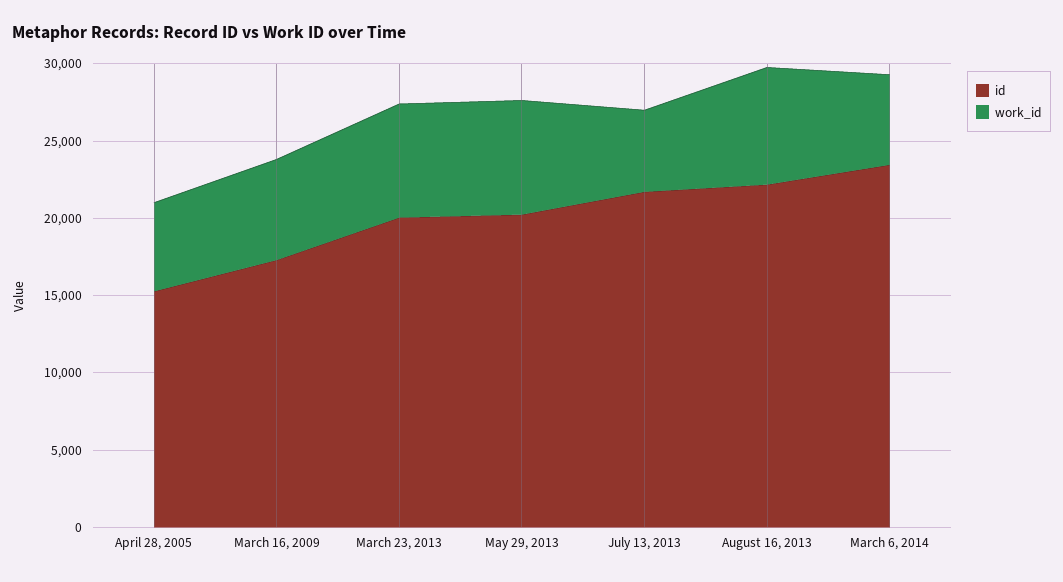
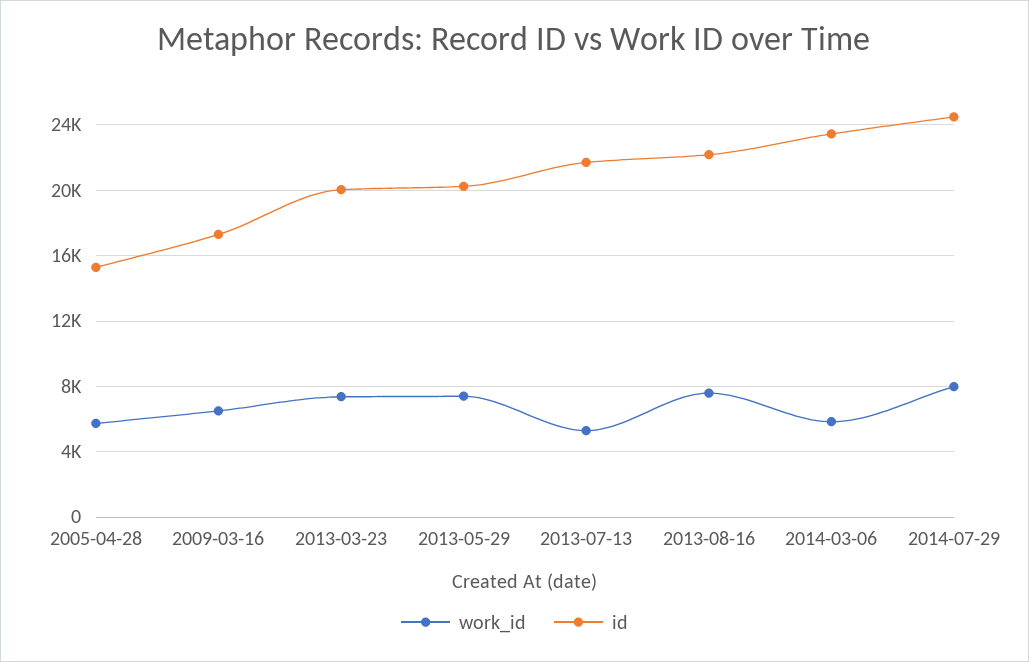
work_id, 2014-07-29: none -> 8000
id, 2014-07-29: none -> 24500

